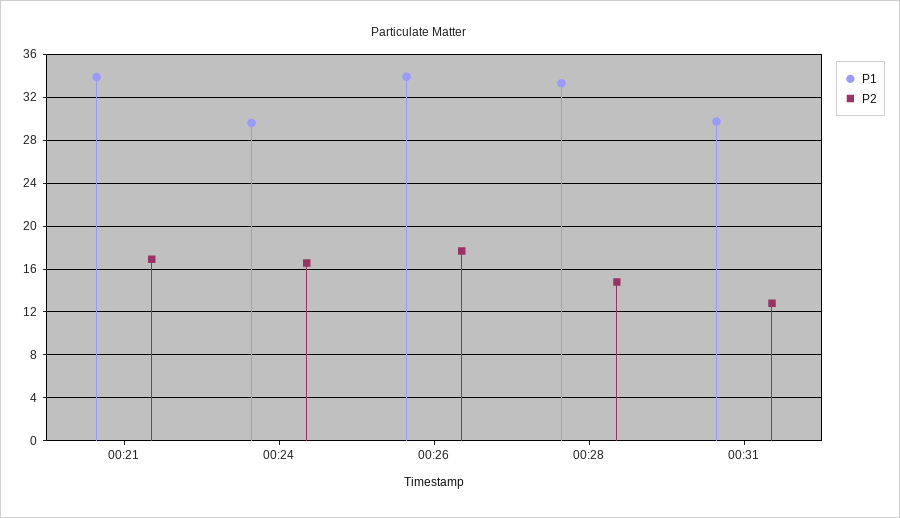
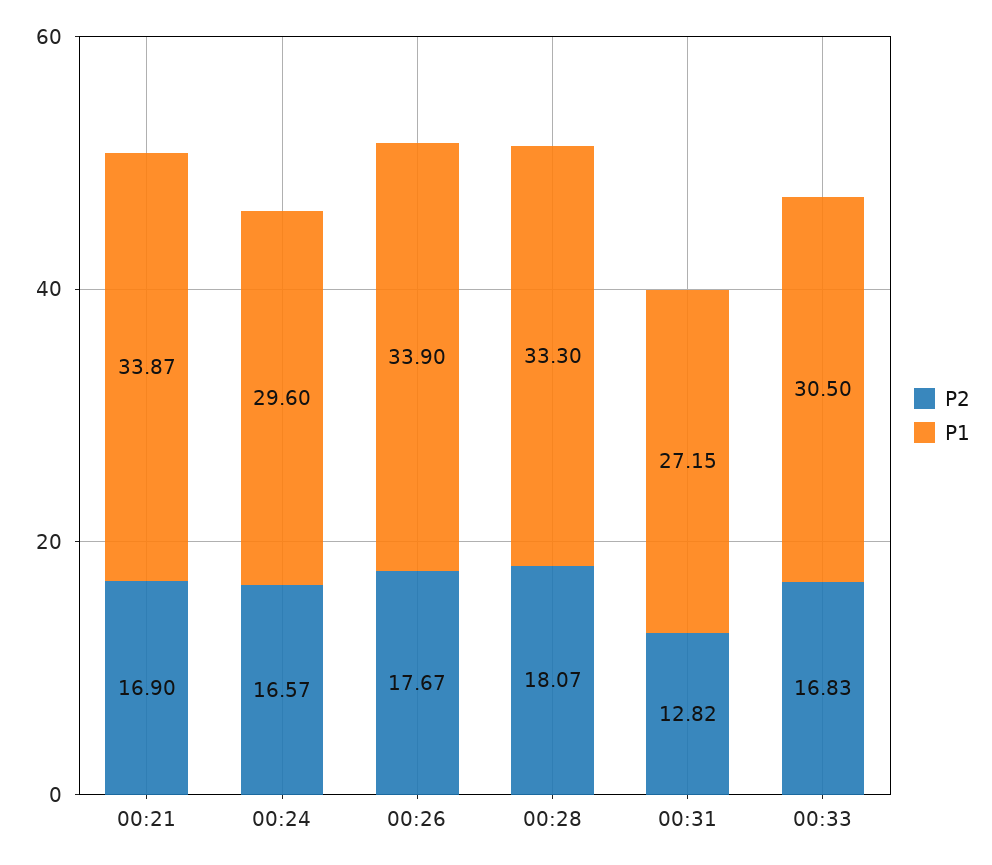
P2, 00:28: 15 -> 18.07
P1, 00:31: 30 -> 27.15
P2, 00:33: none -> 16.83
P1, 00:33: none -> 30.5

